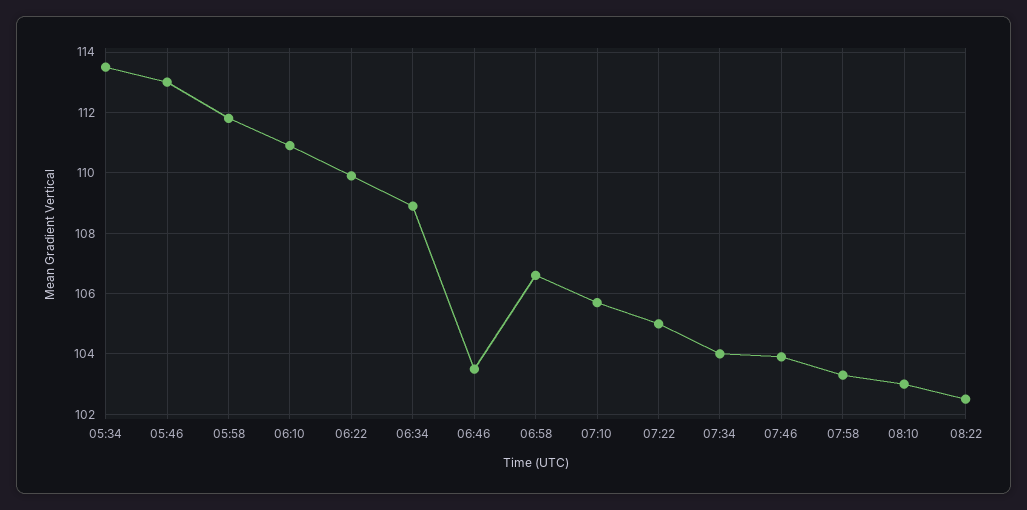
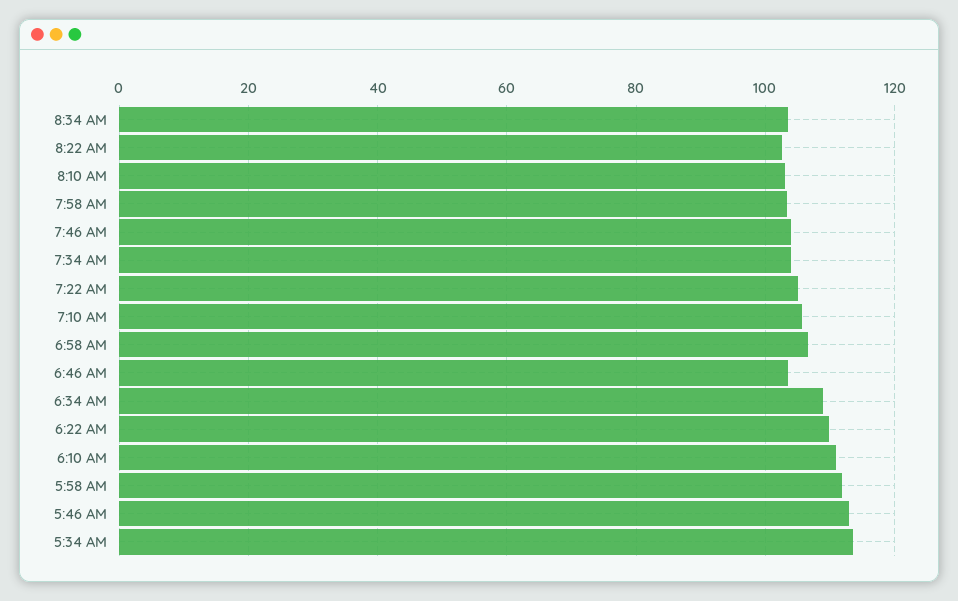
8:34 AM: none -> 104

